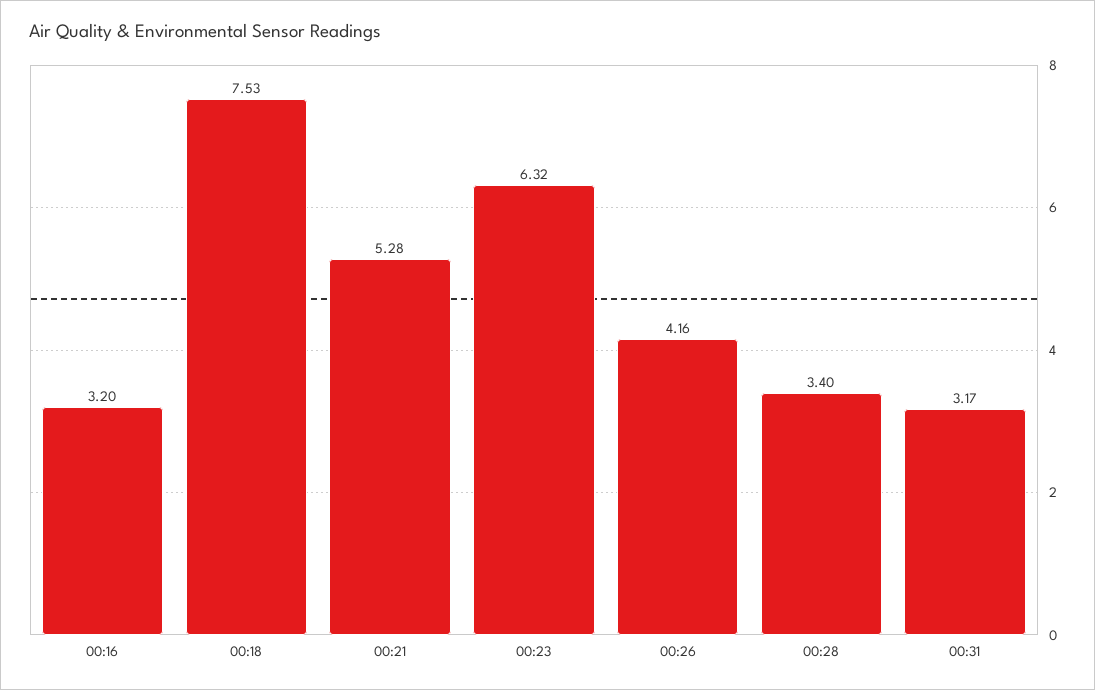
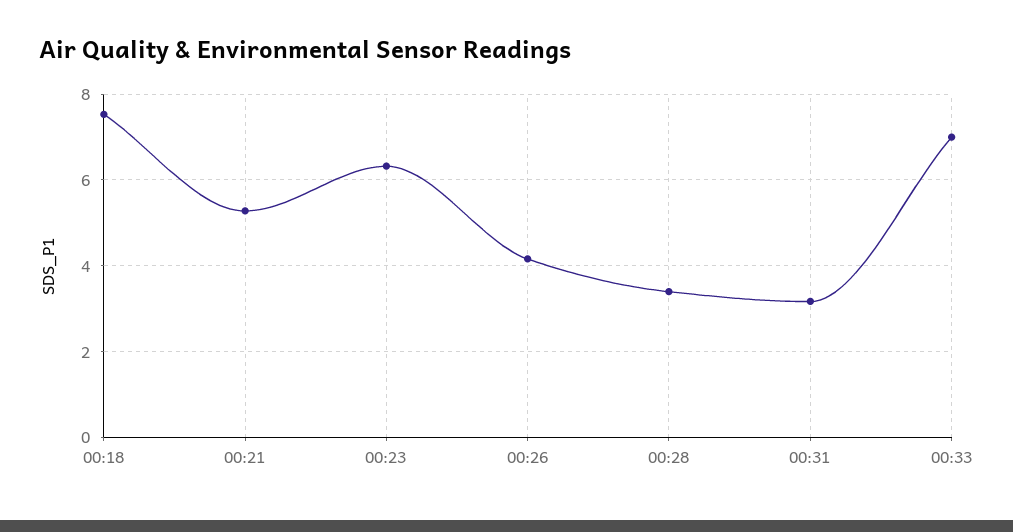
00:16: 3.2 -> none
00:33: none -> 7

